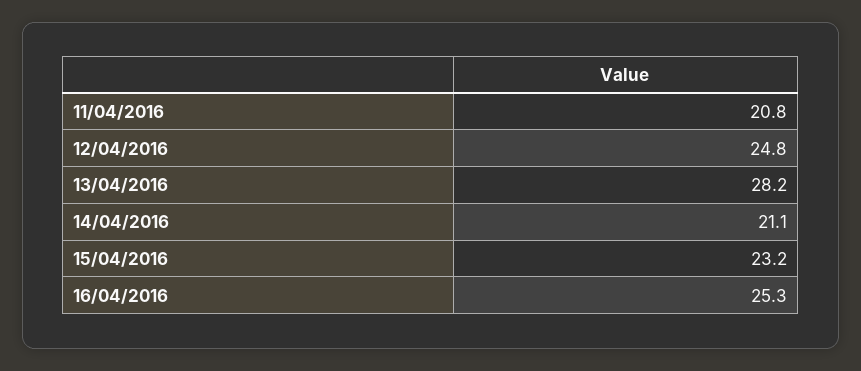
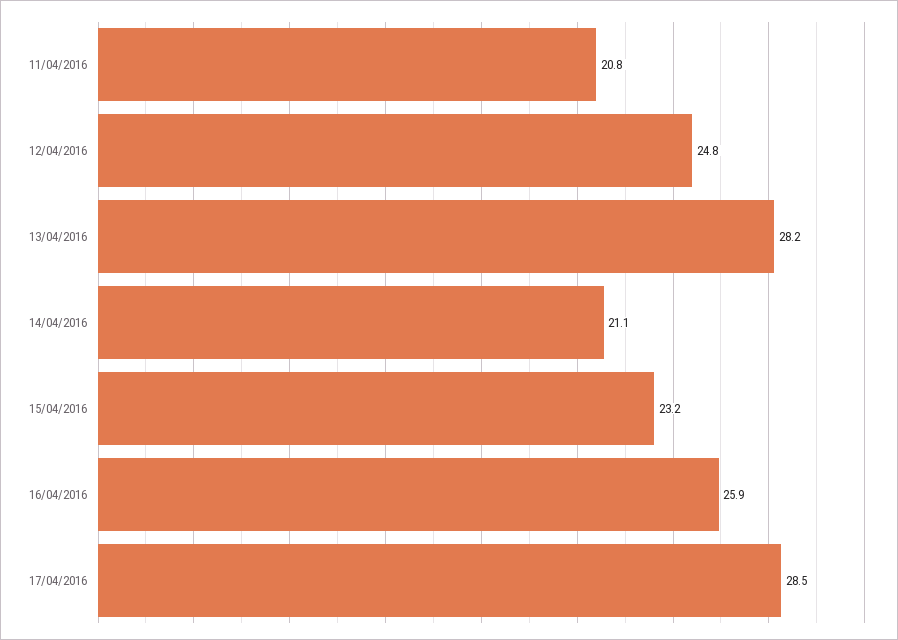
16/04/2016: 25.3 -> 25.9
17/04/2016: none -> 28.5

